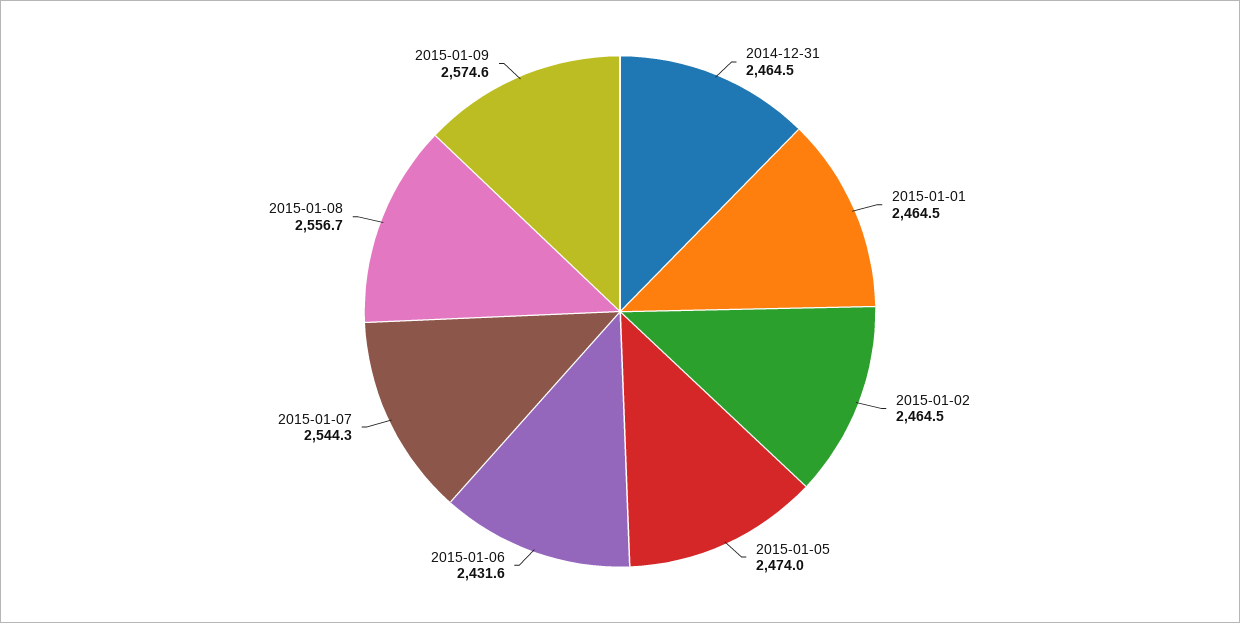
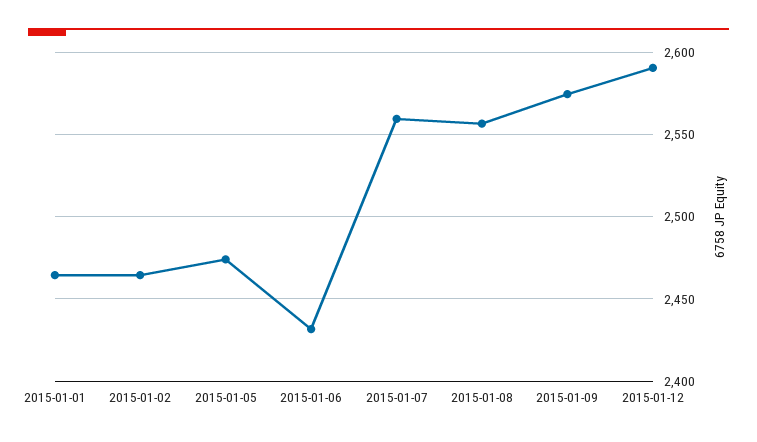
2014-12-31: 2464.5 -> none
2015-01-07: 2544.3 -> 2560
2015-01-12: none -> 2590

